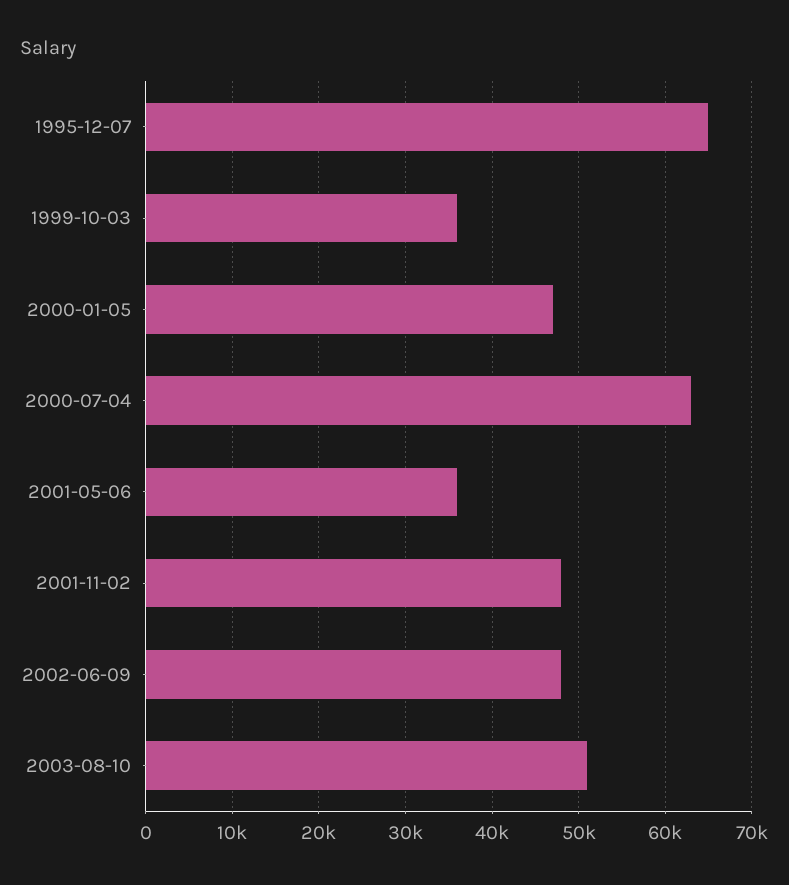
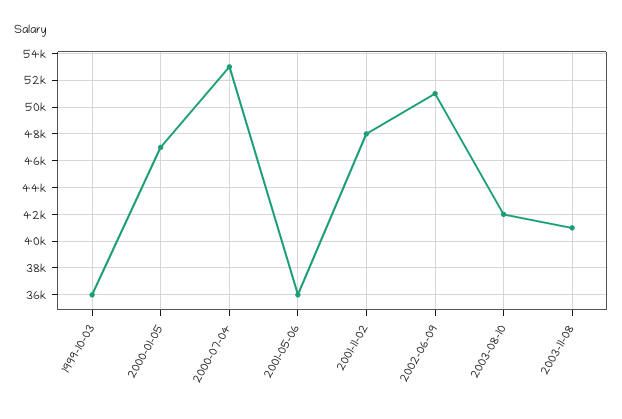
1995-12-07: 65000 -> none
2000-07-04: 63000 -> 53000
2002-06-09: 48000 -> 51000
2003-08-10: 51000 -> 42000
2003-11-08: none -> 41000

